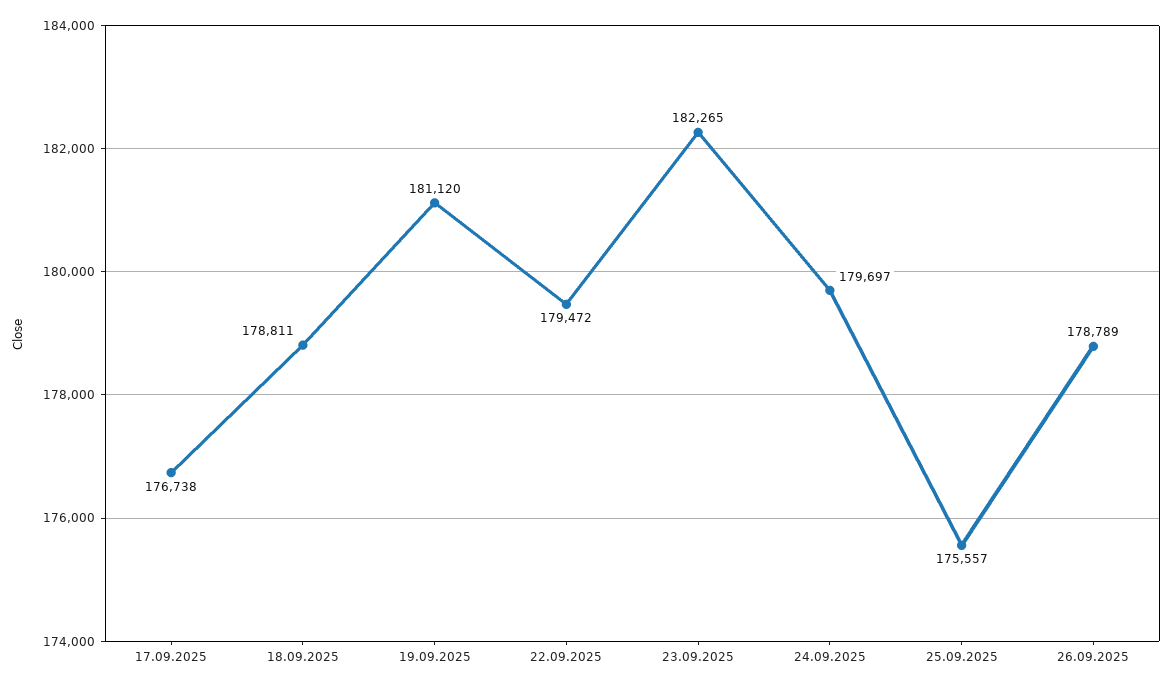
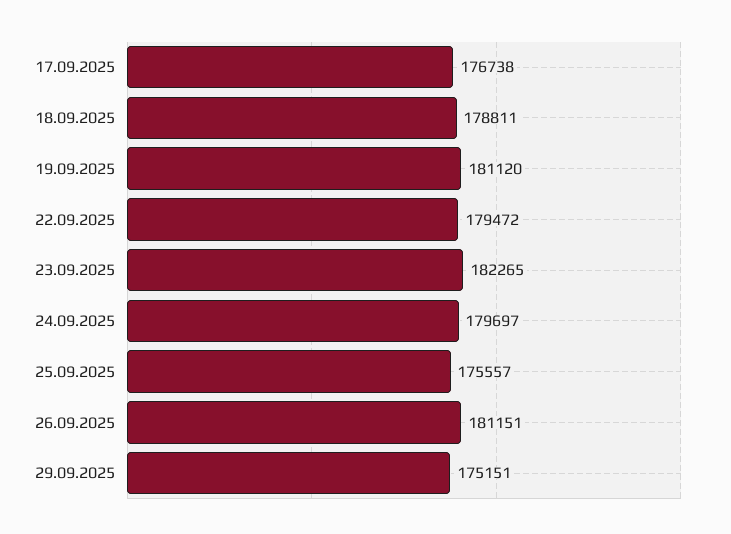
26.09.2025: 178789 -> 181151
29.09.2025: none -> 175151

